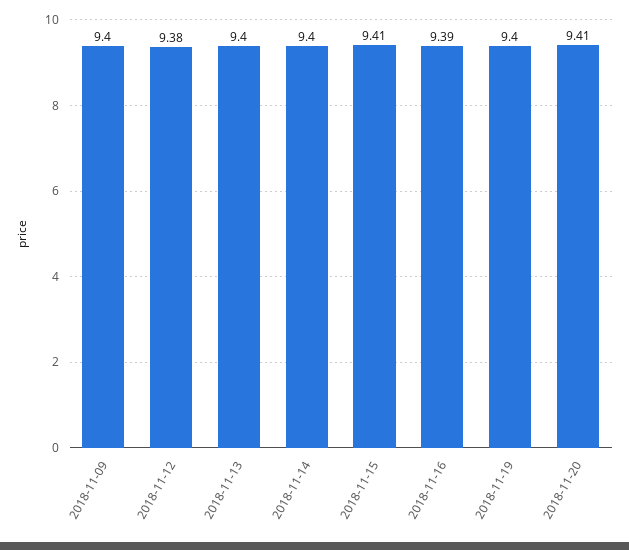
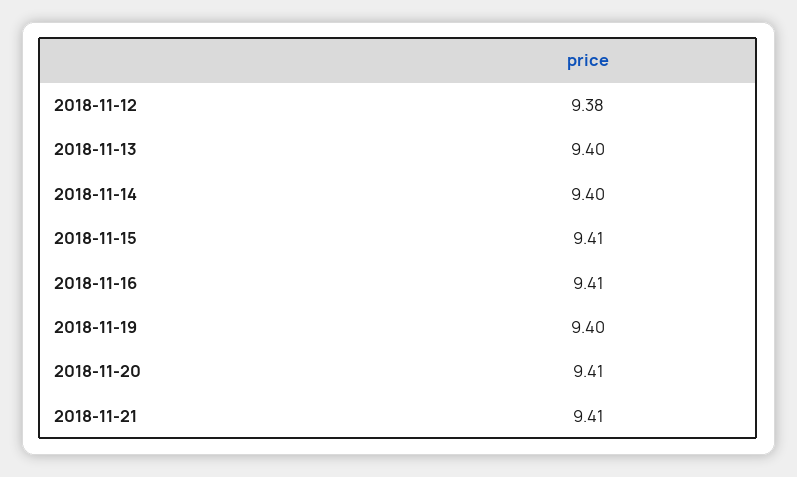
2018-11-09: 9.4 -> none
2018-11-16: 9.39 -> 9.41
2018-11-21: none -> 9.41

